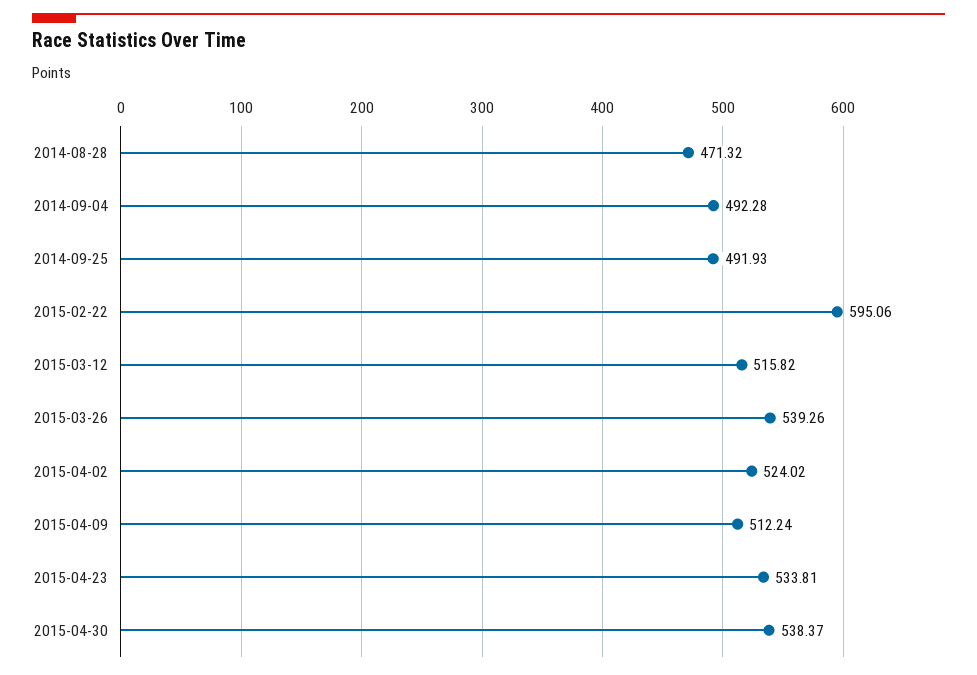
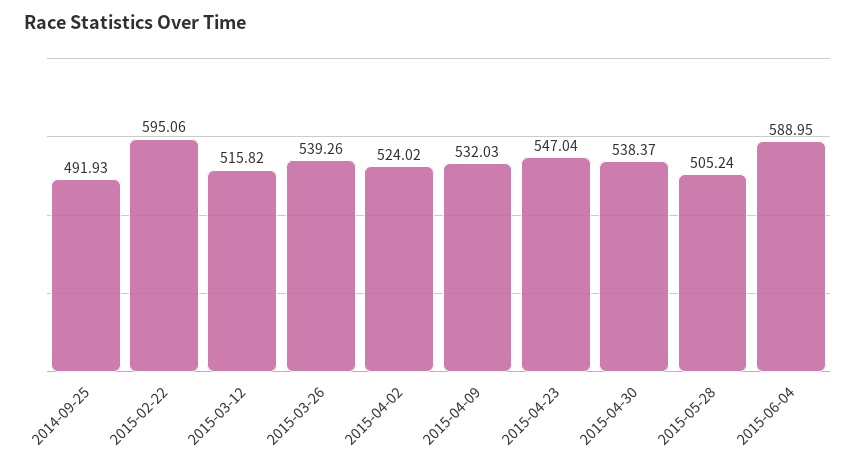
2014-08-28: 471.32 -> none
2014-09-04: 492.28 -> none
2015-04-09: 512.24 -> 532.03
2015-04-23: 533.81 -> 547.04
2015-05-28: none -> 505.24
2015-06-04: none -> 588.95

